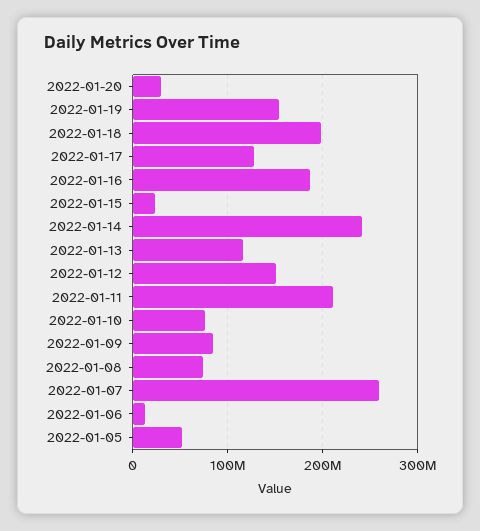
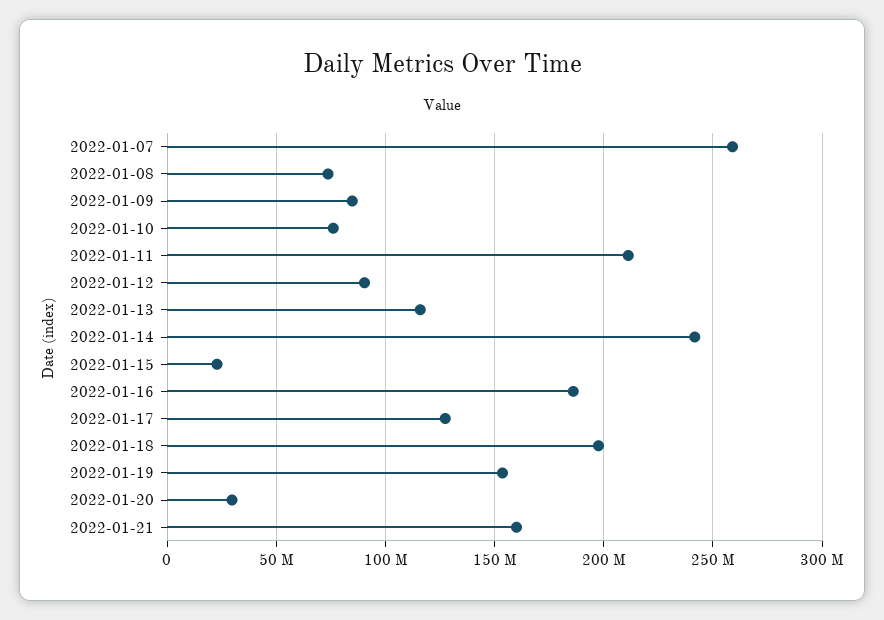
2022-01-12: 150000000 -> 90000000
2022-01-06: 10000000 -> none
2022-01-05: 50000000 -> none
2022-01-21: none -> 160000000

